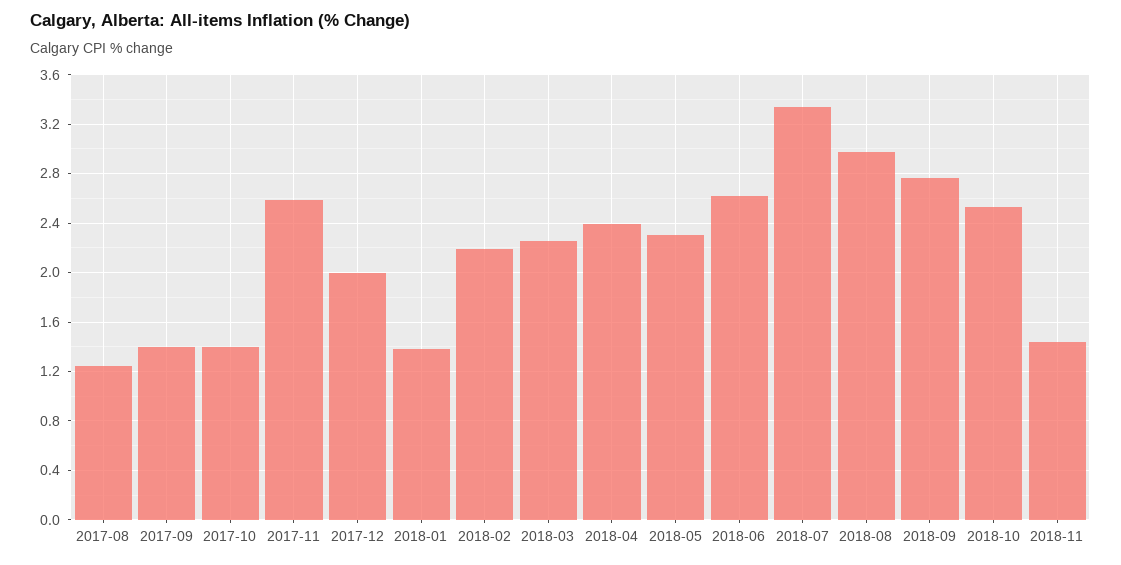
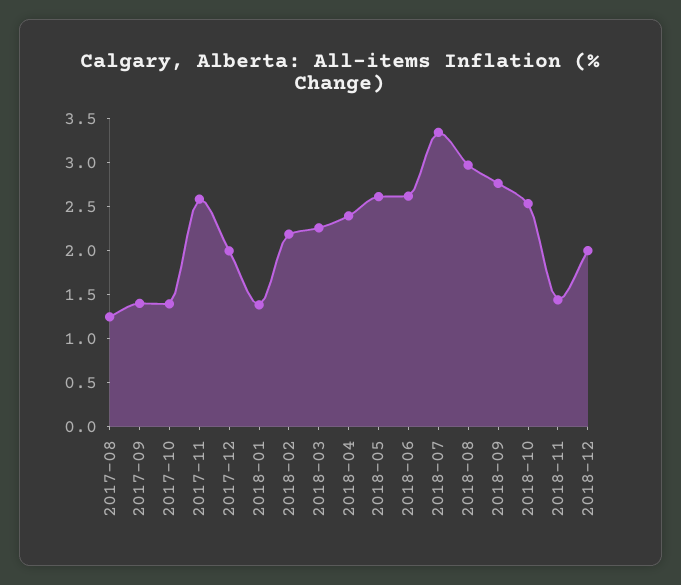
2018-05: 2.3 -> 2.6
2018-12: none -> 2

